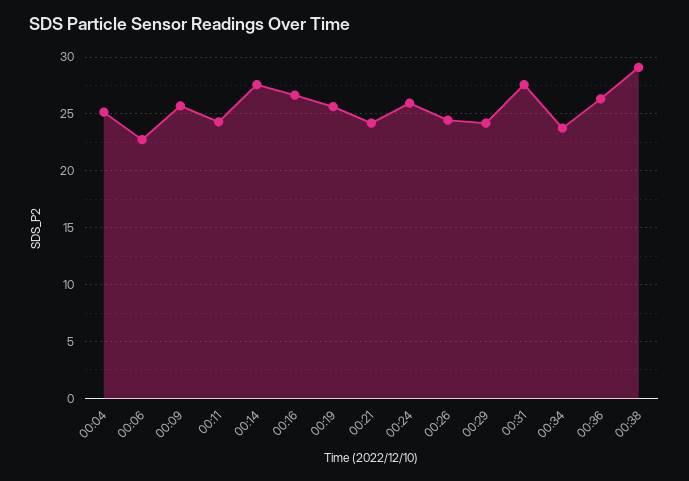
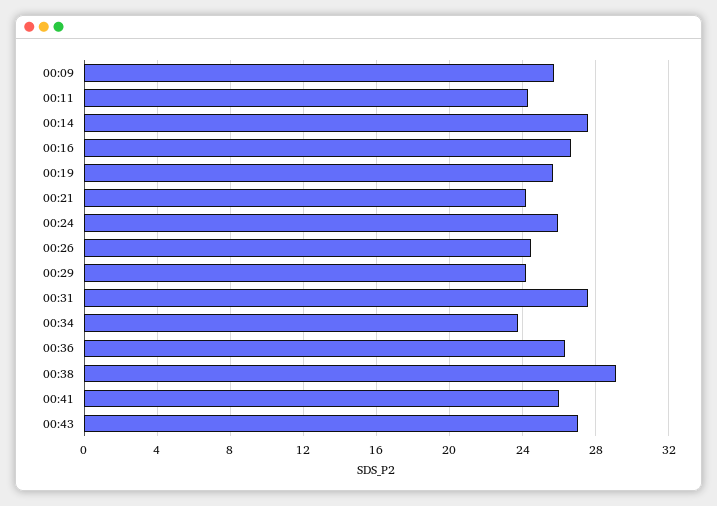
00:04: 25 -> none
00:06: 23 -> none
00:41: none -> 26
00:43: none -> 27

